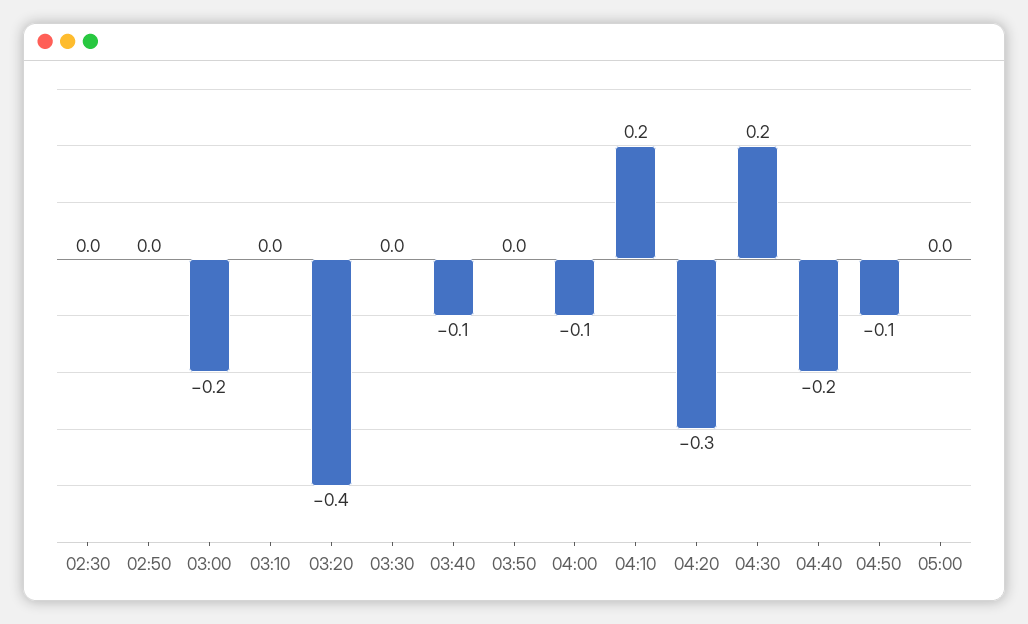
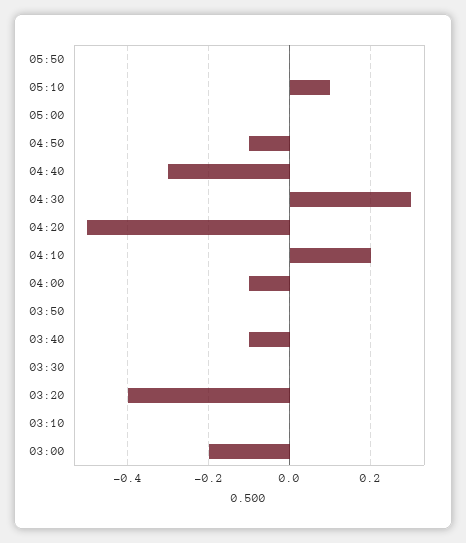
02:30: 0 -> none
02:50: 0 -> none
04:20: -0.3 -> -0.5
04:30: 0.2 -> 0.3
04:40: -0.2 -> -0.3
05:50: none -> 0
05:10: none -> 0.1

